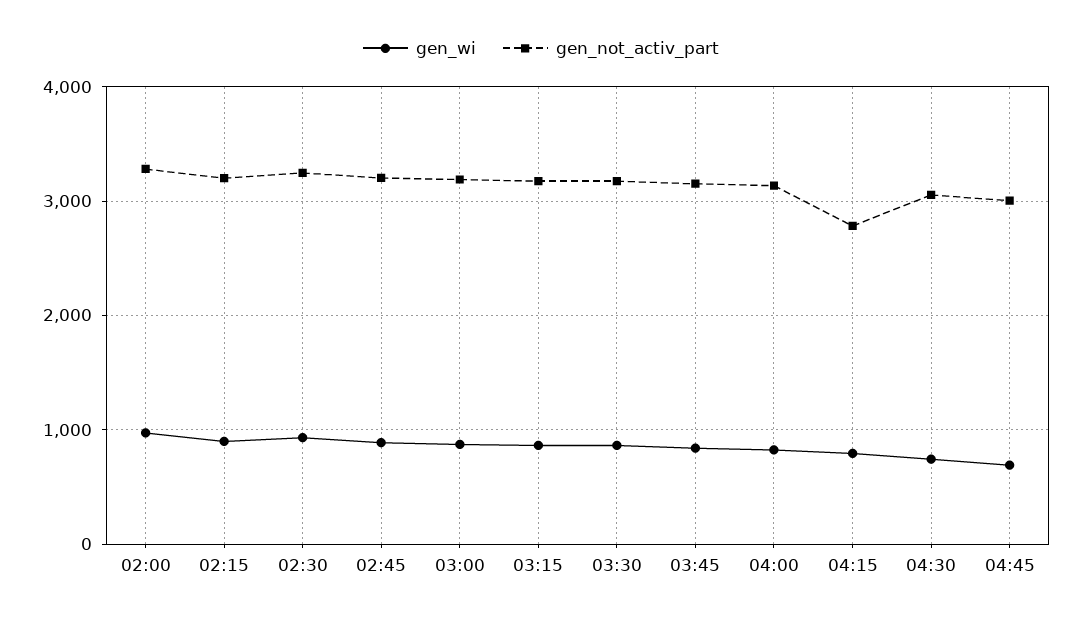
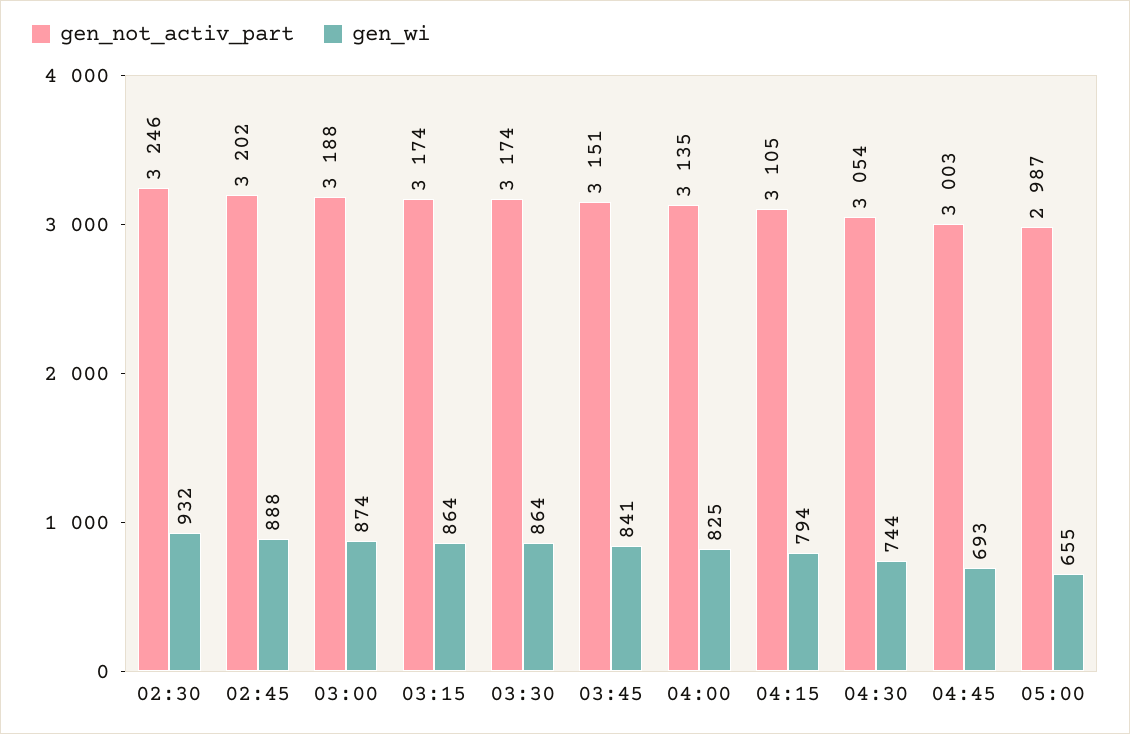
gen_wi, 02:00: 1000 -> none
gen_not_activ_part, 02:00: 3300 -> none
gen_wi, 02:15: 900 -> none
gen_not_activ_part, 02:15: 3200 -> none
gen_not_activ_part, 04:15: 2800 -> 3105
gen_not_activ_part, 05:00: none -> 2987
gen_wi, 05:00: none -> 655

